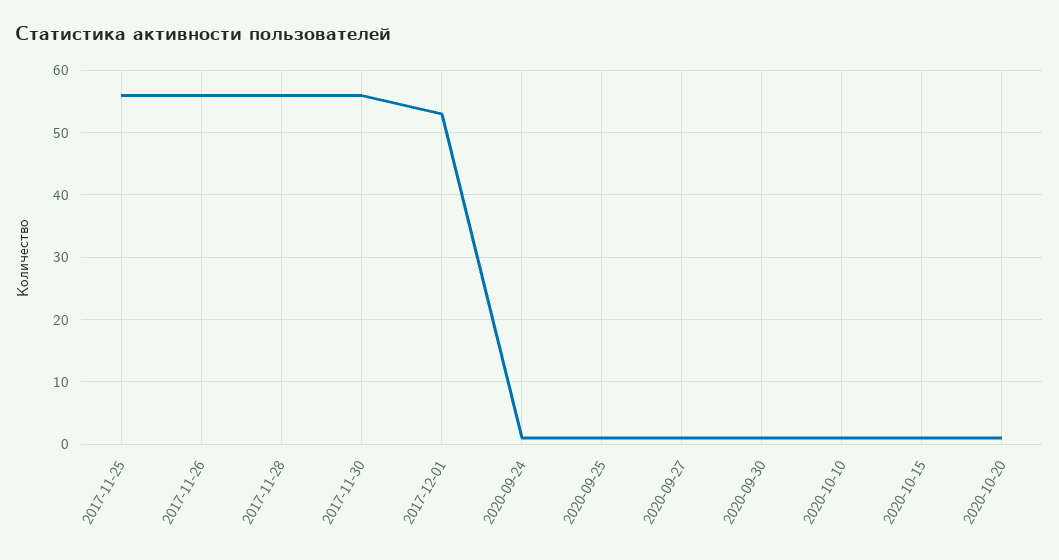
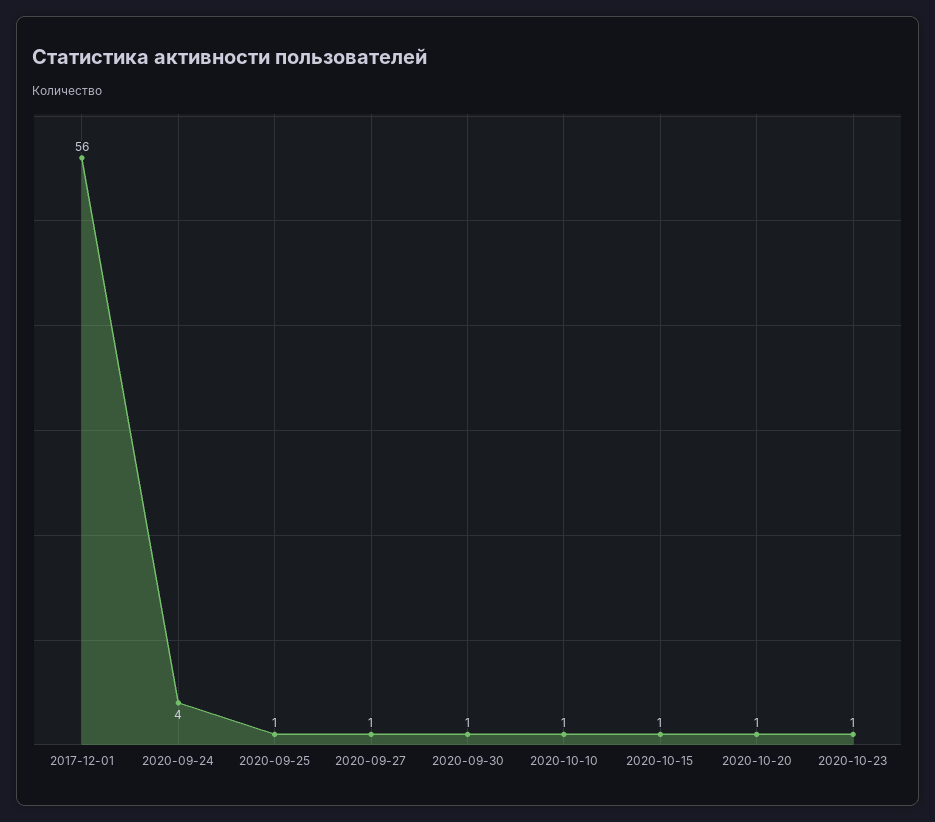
2017-11-25: 56 -> none
2017-11-26: 56 -> none
2017-11-28: 56 -> none
2017-11-30: 56 -> none
2017-12-01: 53 -> 56
2020-09-24: 1 -> 4
2020-10-23: none -> 1

